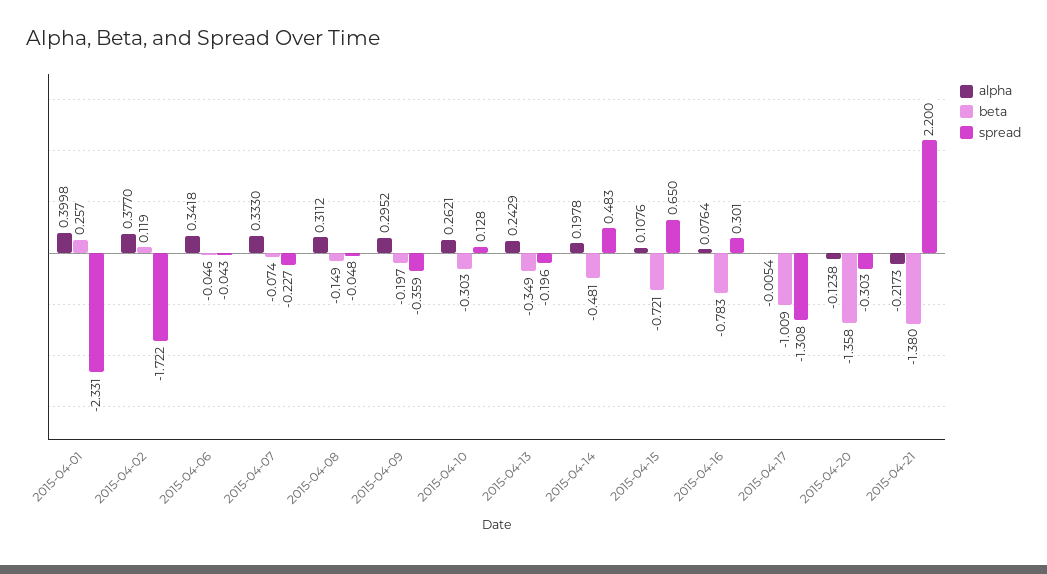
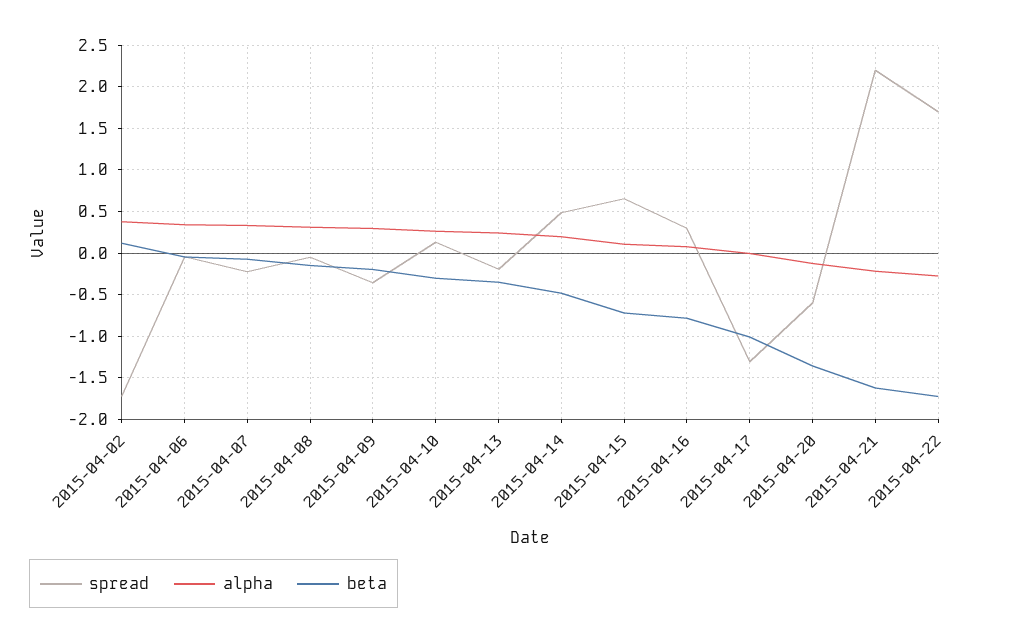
alpha, 2015-04-01: 0.3998 -> none
beta, 2015-04-01: 0.257 -> none
spread, 2015-04-01: -2.331 -> none
spread, 2015-04-20: -0.303 -> -0.6
beta, 2015-04-21: -1.38 -> -1.6
spread, 2015-04-22: none -> 1.7
alpha, 2015-04-22: none -> -0.3
beta, 2015-04-22: none -> -1.7

